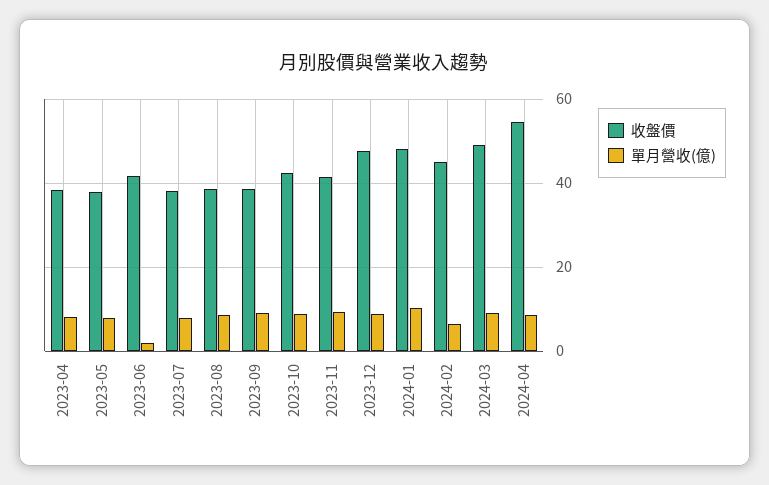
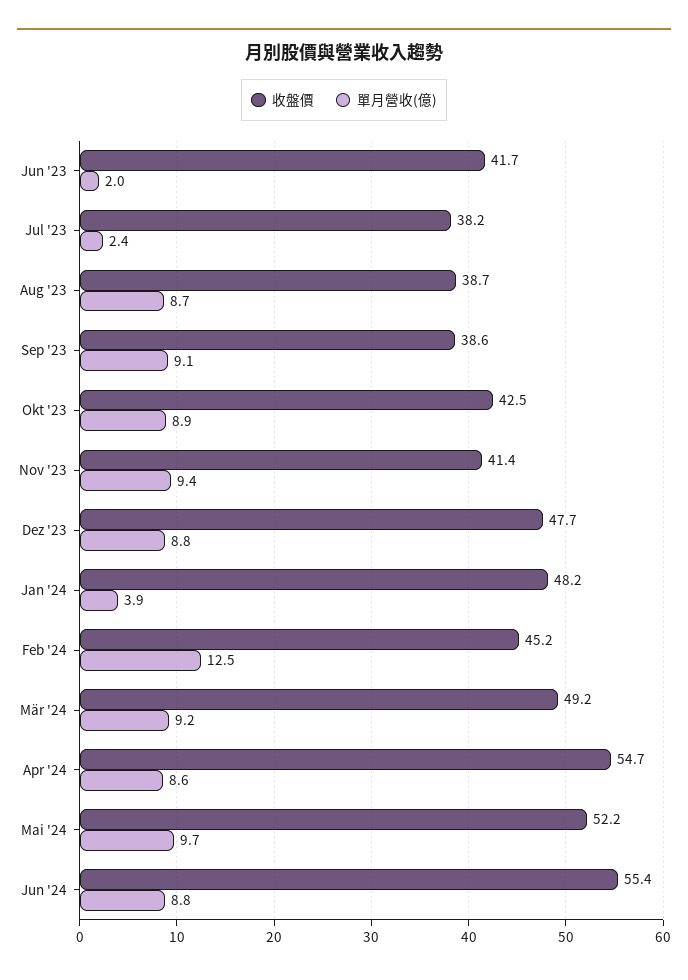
收盤價, 2023-04: 38 -> none
單月營收(億), 2023-04: 8 -> none
收盤價, 2023-05: 38 -> none
單月營收(億), 2023-05: 8 -> none
單月營收(億), 2023-07: 8 -> 2.4
單月營收(億), 2024-01: 10 -> 3.9
單月營收(億), 2024-02: 6 -> 12.5
收盤價, Mai '24: none -> 52.2
單月營收(億), Mai '24: none -> 9.7
收盤價, Jun '24: none -> 55.4
單月營收(億), Jun '24: none -> 8.8

